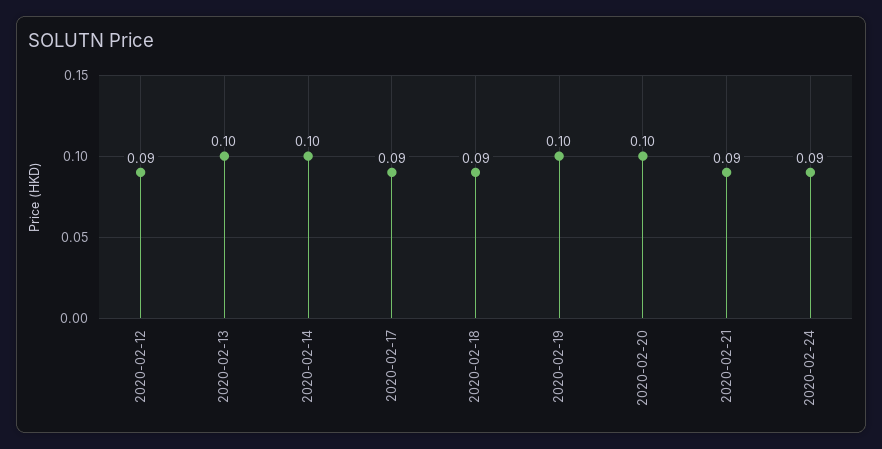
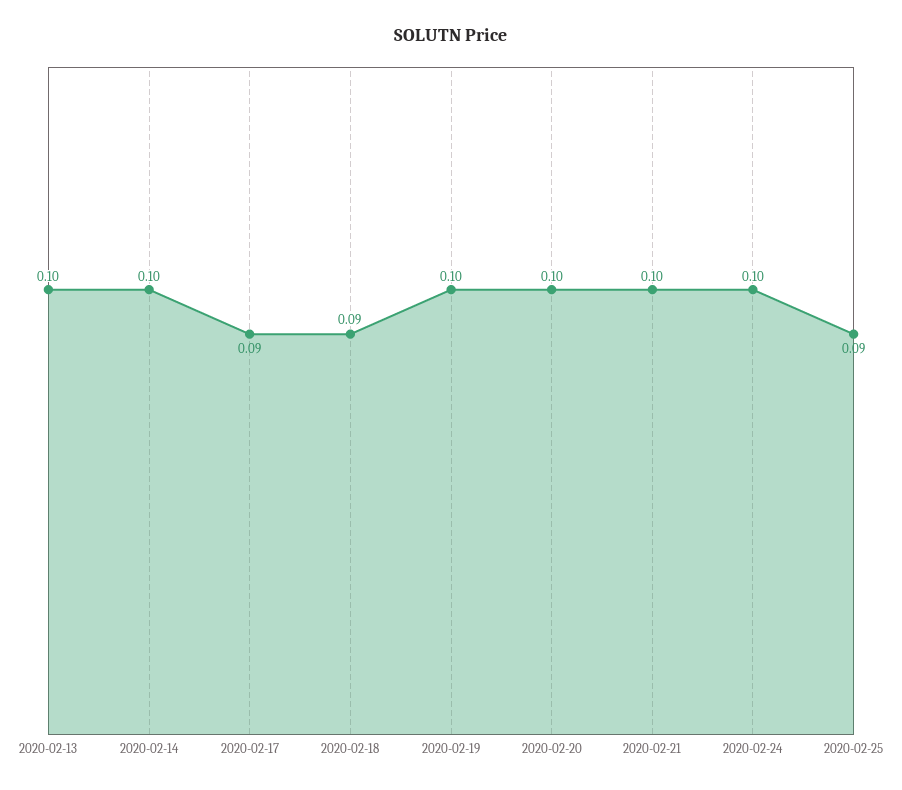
2020-02-12: 0.09 -> none
2020-02-21: 0.09 -> 0.1
2020-02-24: 0.09 -> 0.1
2020-02-25: none -> 0.09

